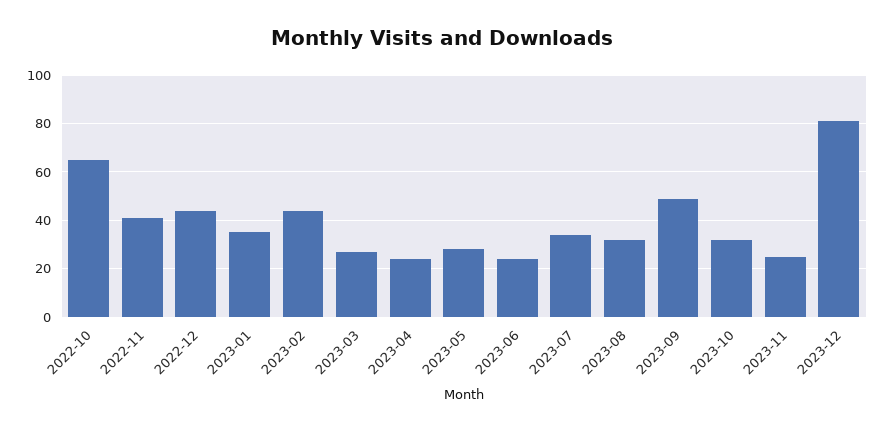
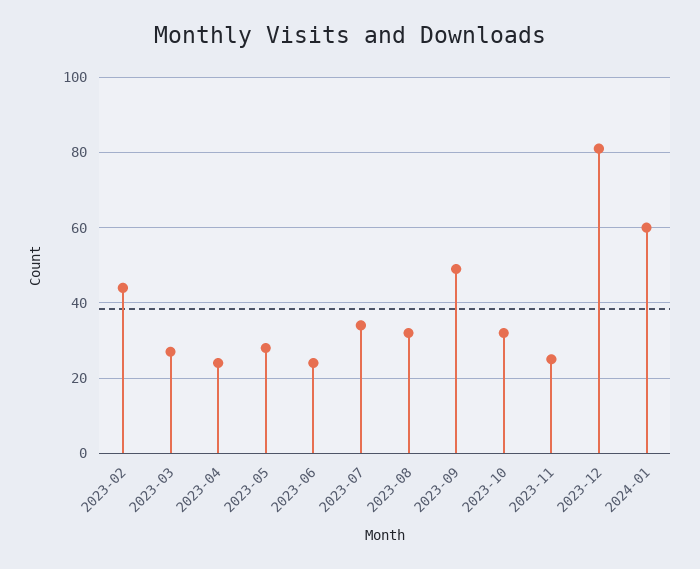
2022-10: 65 -> none
2022-11: 40 -> none
2022-12: 45 -> none
2023-01: 35 -> none
2024-01: none -> 60

